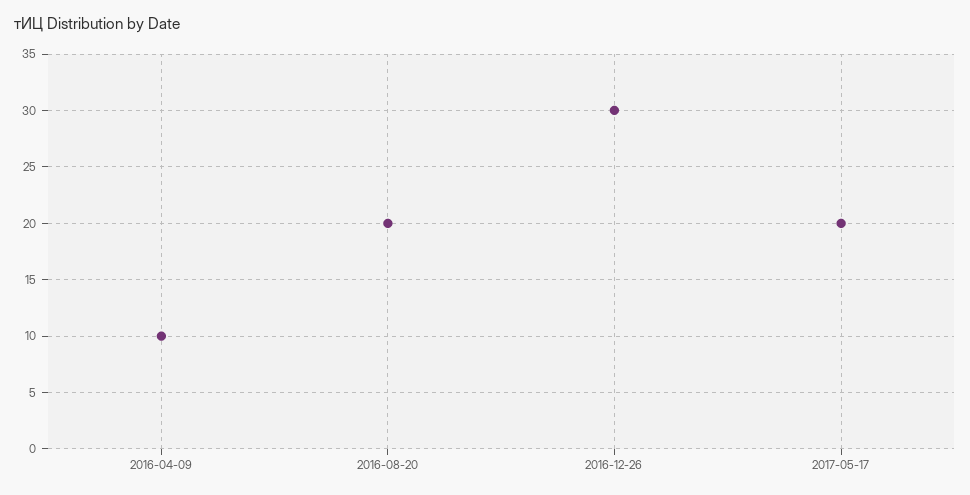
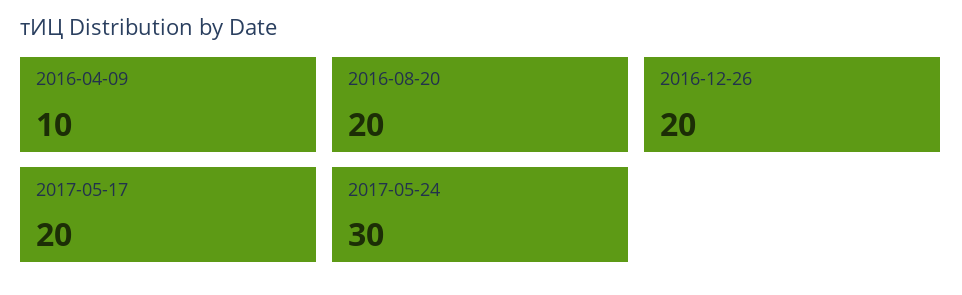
2016-12-26: 30 -> 20
2017-05-24: none -> 30

